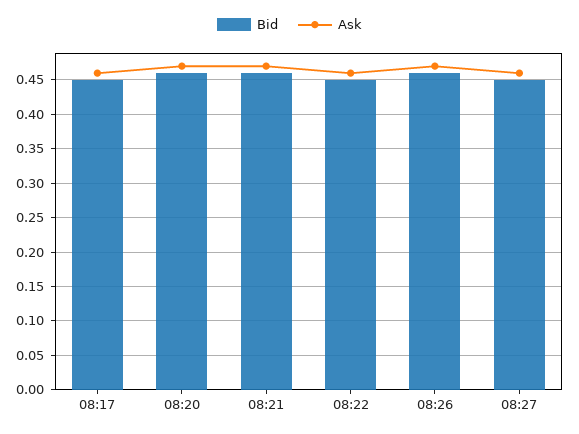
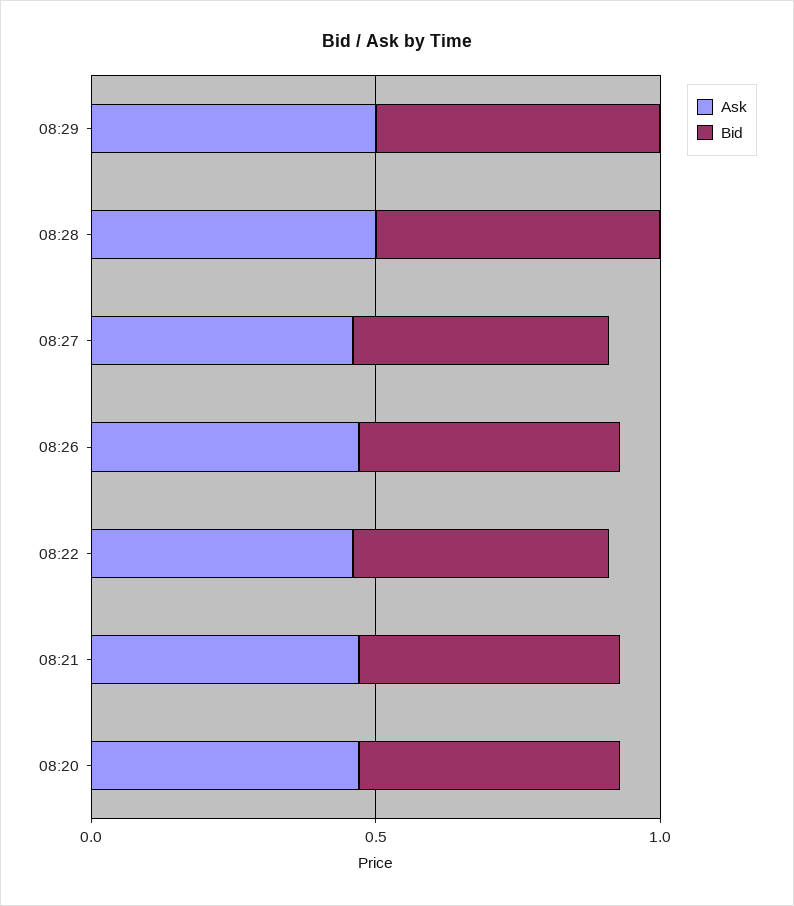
Bid, 08:17: 0.45 -> none
Ask, 08:17: 0.46 -> none
Ask, 08:29: none -> 0.5
Bid, 08:29: none -> 0.5
Ask, 08:28: none -> 0.5
Bid, 08:28: none -> 0.5

